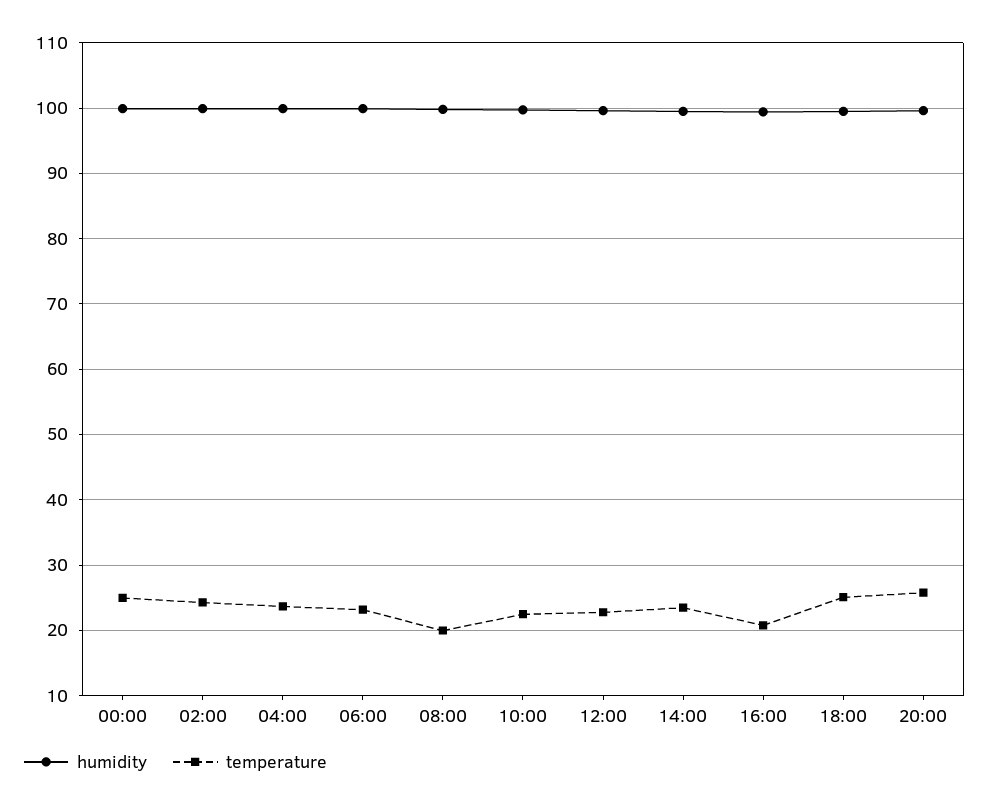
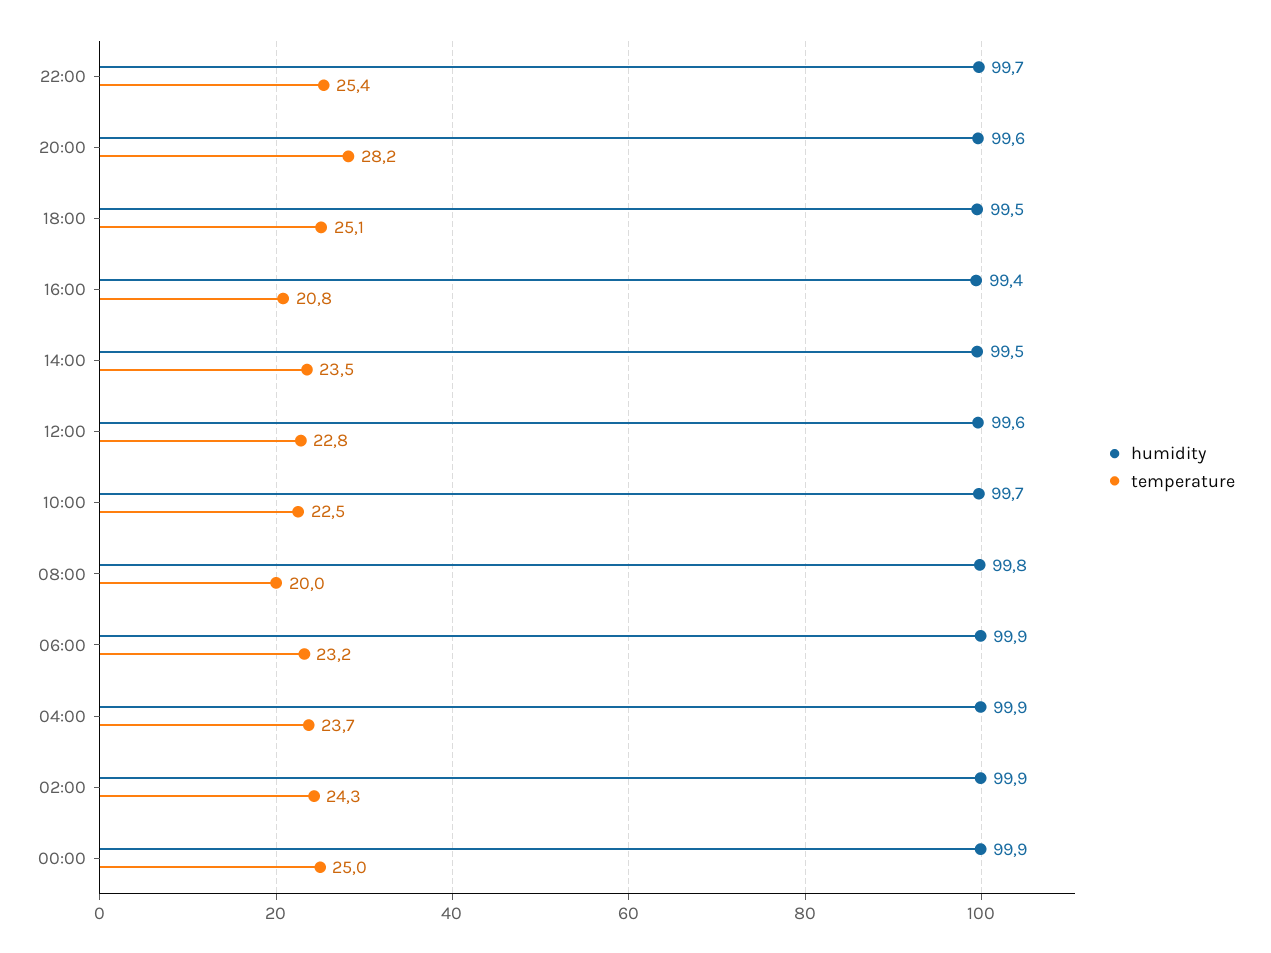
temperature, 20:00: 26 -> 28.2
humidity, 22:00: none -> 99.7
temperature, 22:00: none -> 25.4

